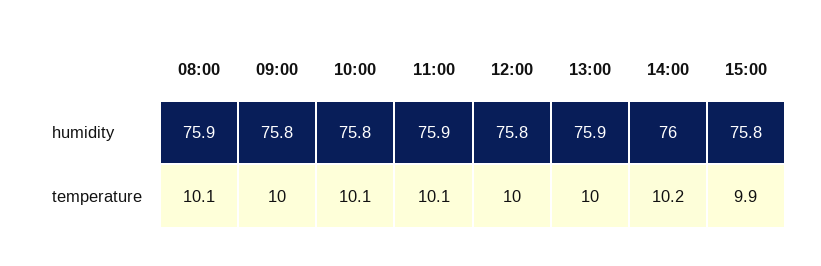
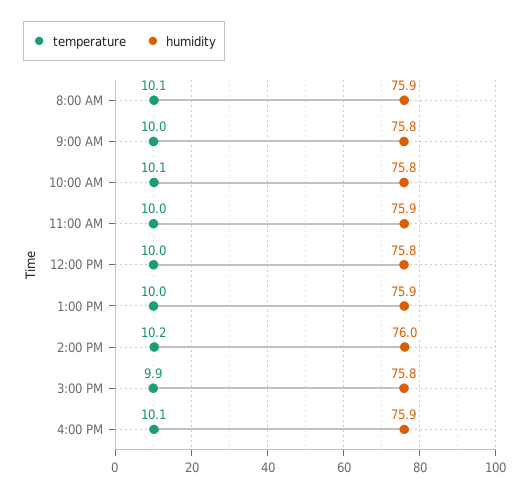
temperature, 11:00: 10.1 -> 10
temperature, 4:00 PM: none -> 10.1
humidity, 4:00 PM: none -> 75.9

